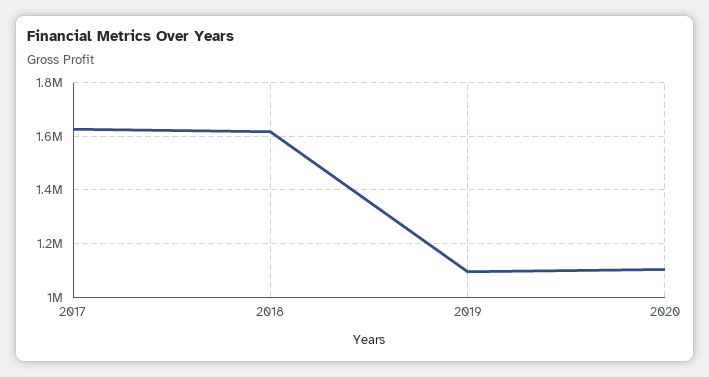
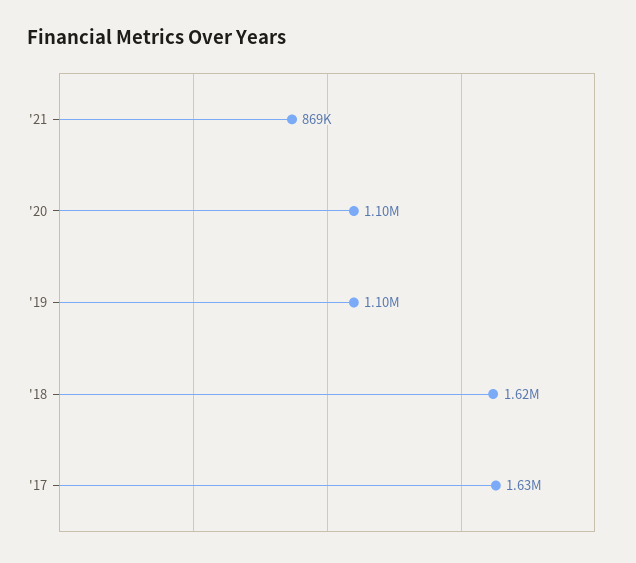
'21: none -> 869000

